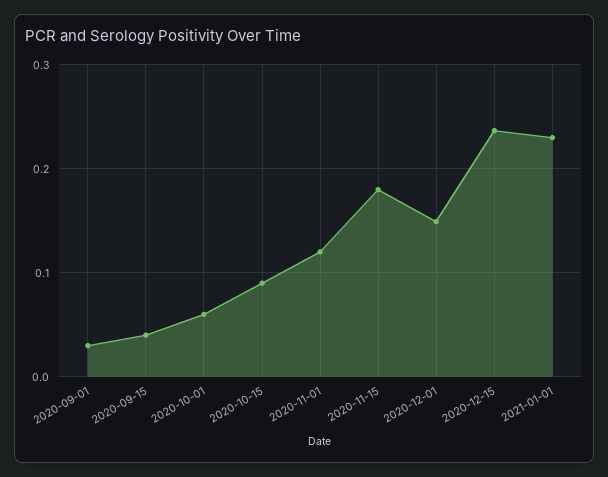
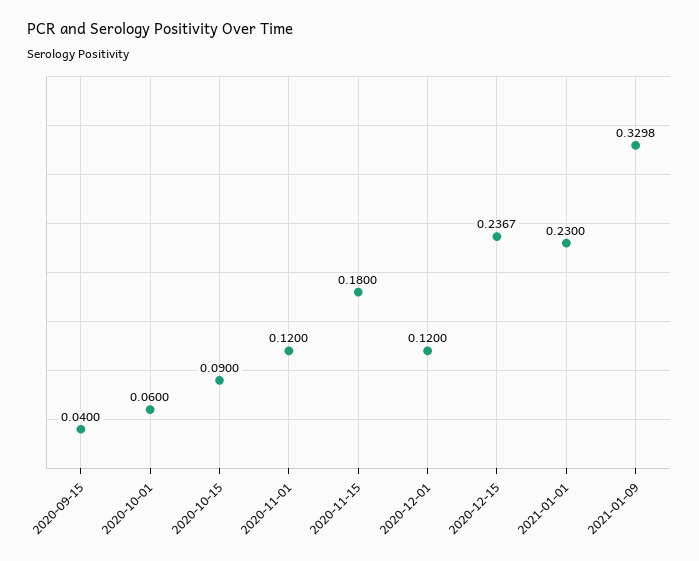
2020-09-01: 0.03 -> none
2020-12-01: 0.15 -> 0.12
2021-01-09: none -> 0.3298

